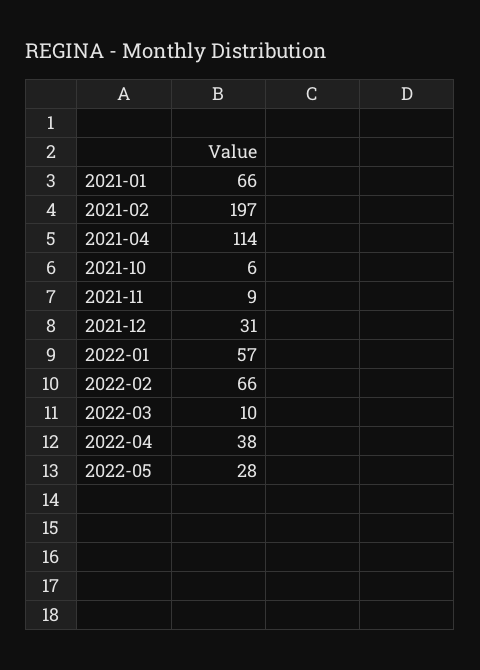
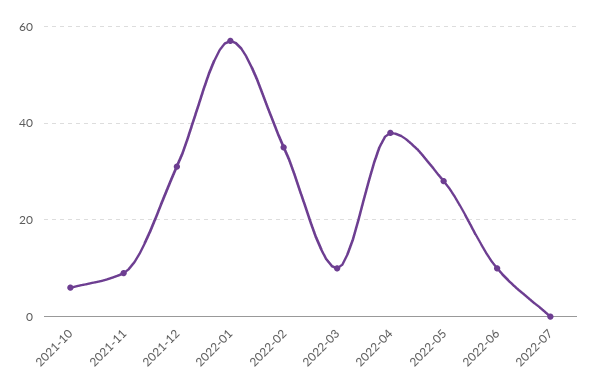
2021-01: 66 -> none
2021-02: 197 -> none
2021-04: 114 -> none
2022-02: 66 -> 35
2022-06: none -> 10
2022-07: none -> 0

